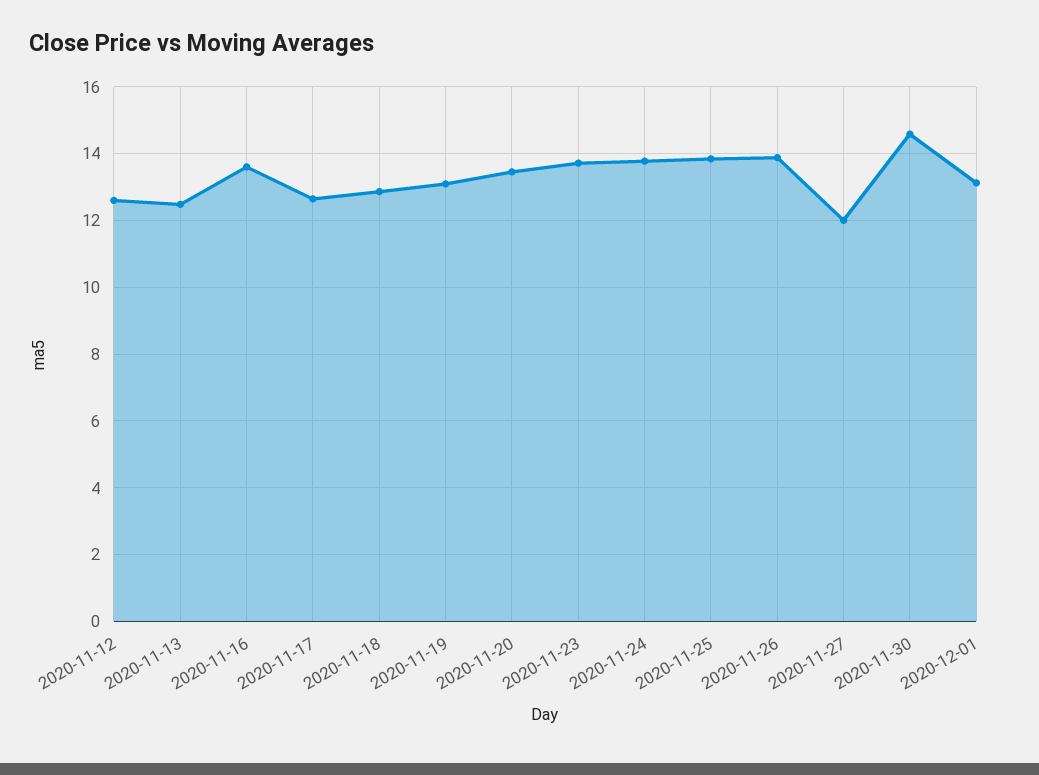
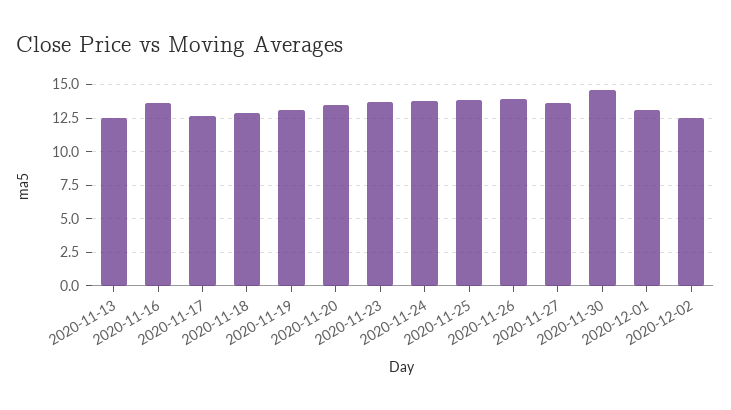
2020-11-12: 12.6 -> none
2020-11-27: 12 -> 13.5
2020-12-02: none -> 12.5

